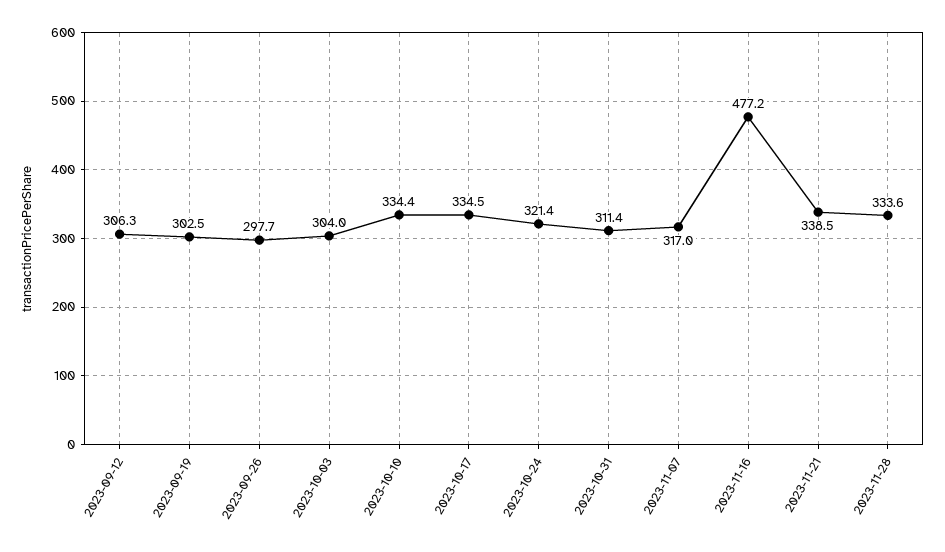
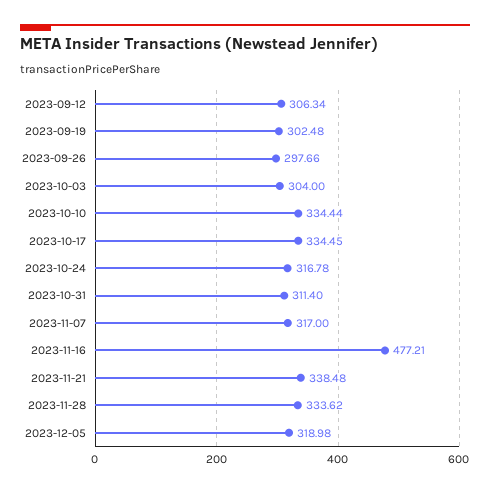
2023-10-24: 321.4 -> 316.78
2023-12-05: none -> 318.98

